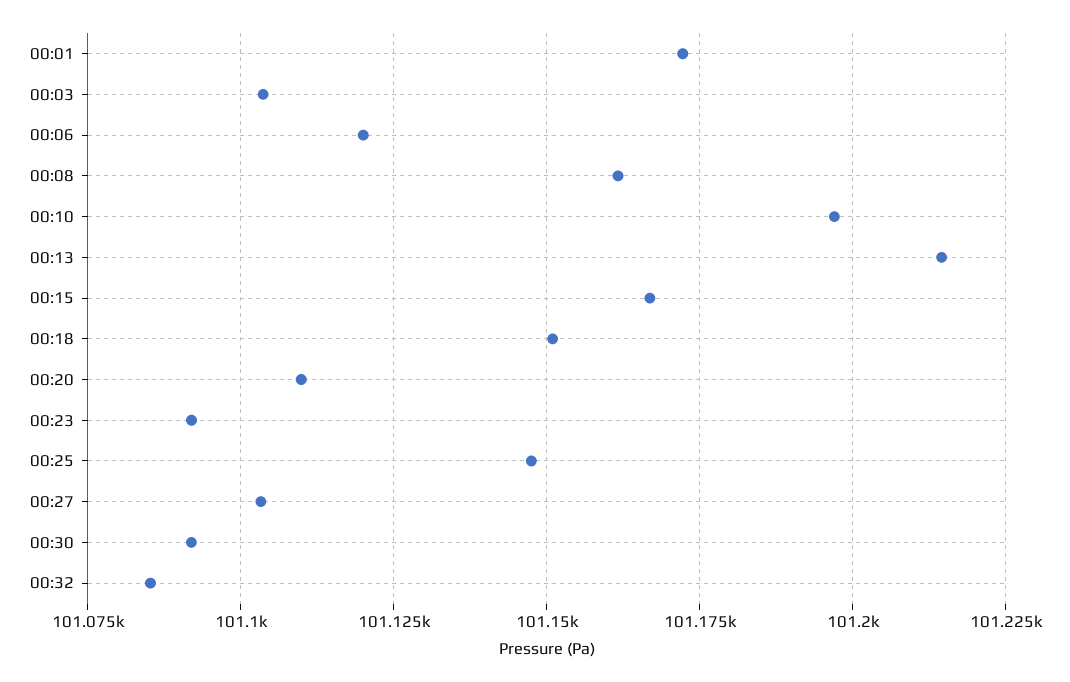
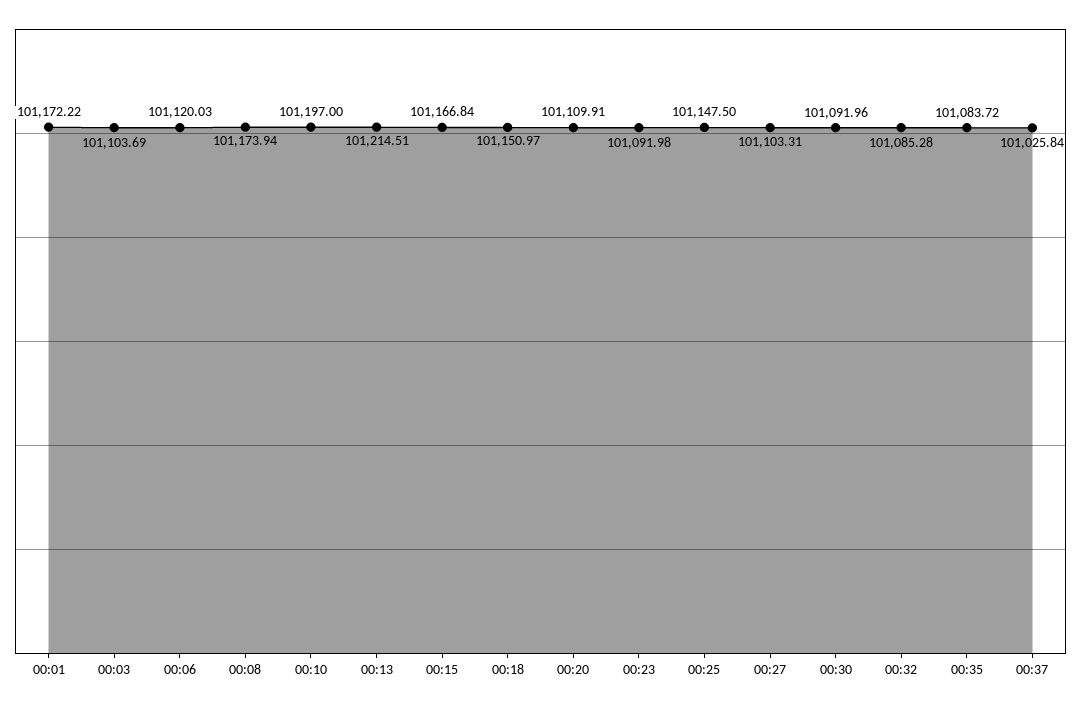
00:08: 101162.5 -> 101173.94
00:35: none -> 101083.72
00:37: none -> 101025.84

